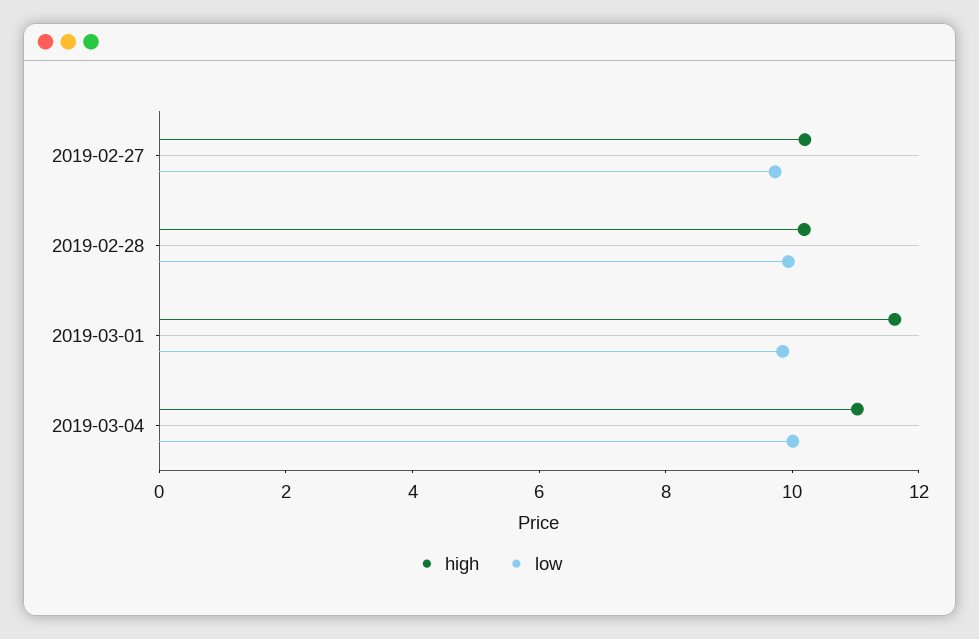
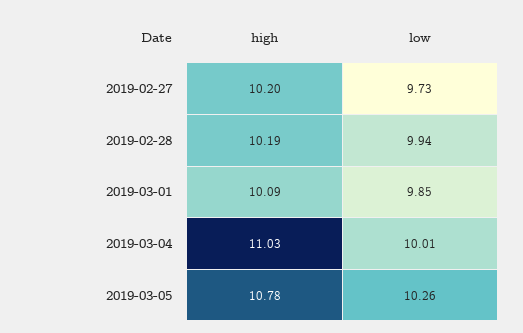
high, 2019-03-01: 11.5 -> 10.09
high, 2019-03-05: none -> 10.78
low, 2019-03-05: none -> 10.26

